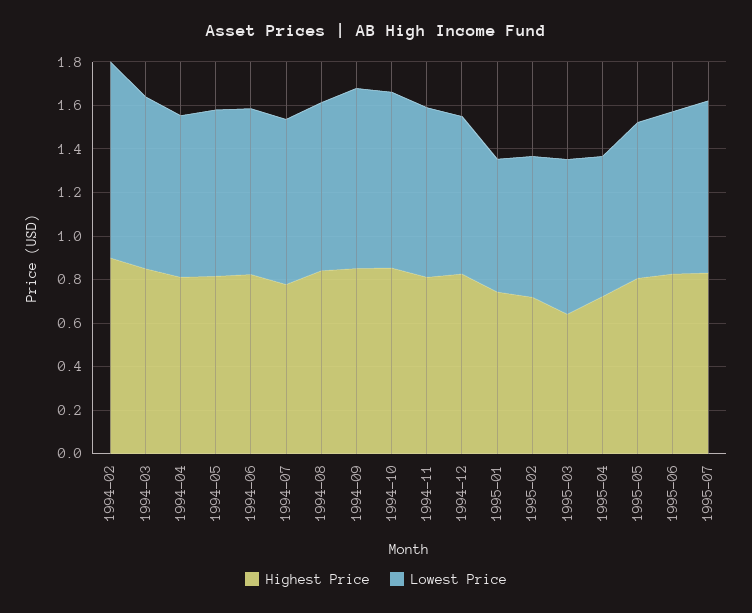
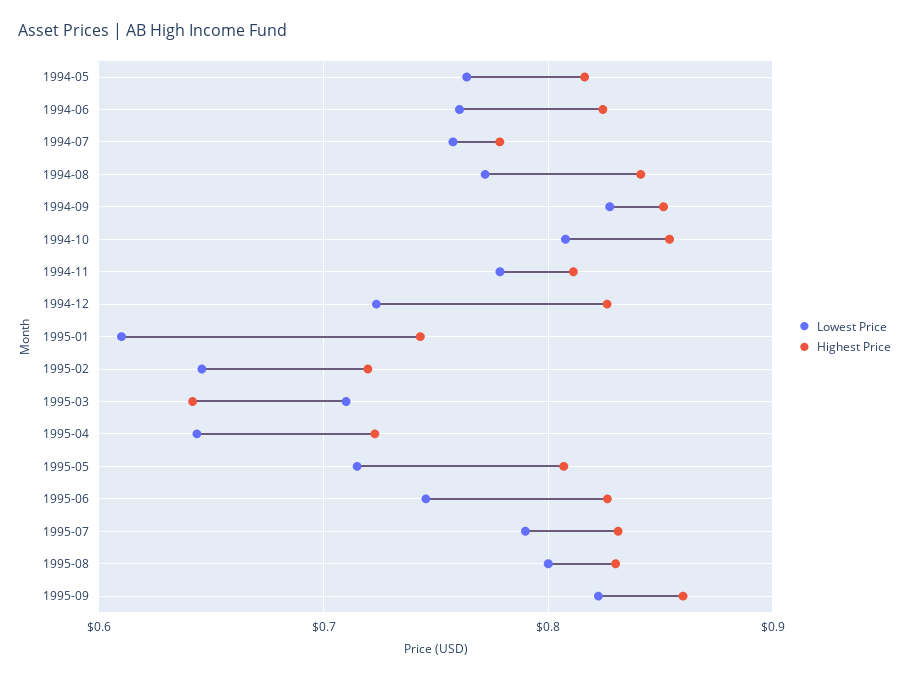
Highest Price, 1994-02: 0.9 -> none
Lowest Price, 1994-02: 0.9 -> none
Highest Price, 1994-03: 0.85 -> none
Lowest Price, 1994-03: 0.8 -> none
Highest Price, 1994-04: 0.8 -> none
Lowest Price, 1994-04: 0.75 -> none
Lowest Price, 1995-08: none -> 0.8
Highest Price, 1995-08: none -> 0.83
Lowest Price, 1995-09: none -> 0.82
Highest Price, 1995-09: none -> 0.86

